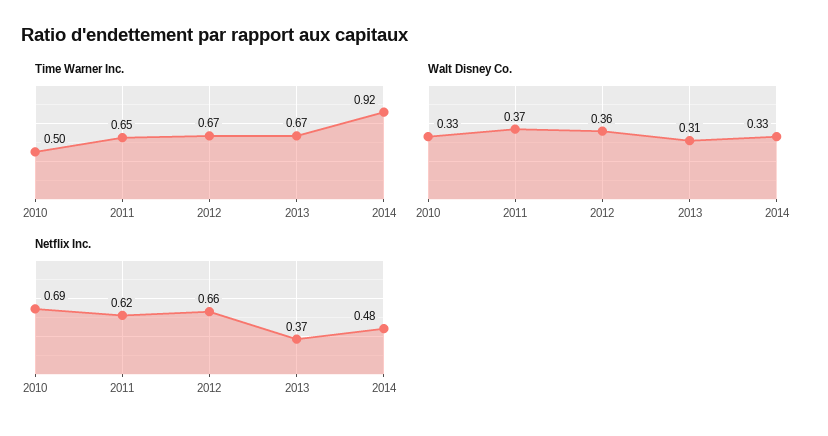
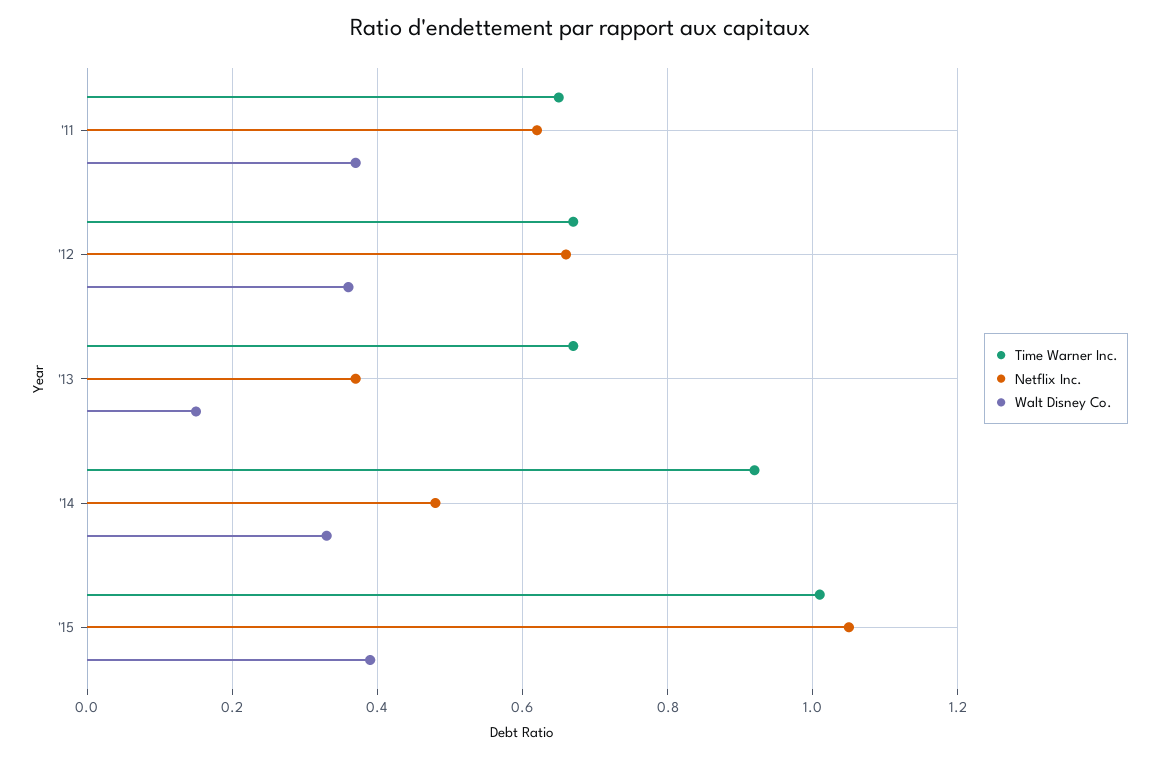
Time Warner Inc., 2010: 0.5 -> none
Walt Disney Co., 2010: 0.33 -> none
Walt Disney Co., 2013: 0.31 -> 0.15
Netflix Inc., 2010: 0.69 -> none
Time Warner Inc., '15: none -> 1
Netflix Inc., '15: none -> 1.05
Walt Disney Co., '15: none -> 0.4

